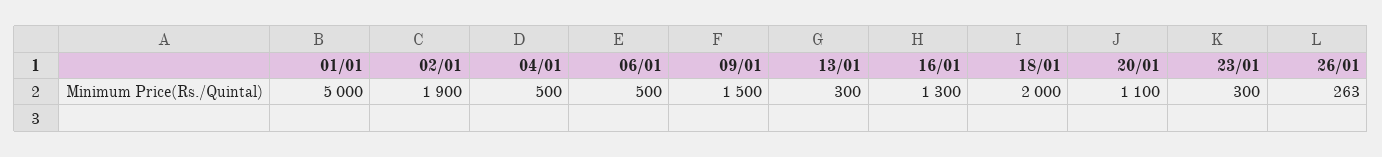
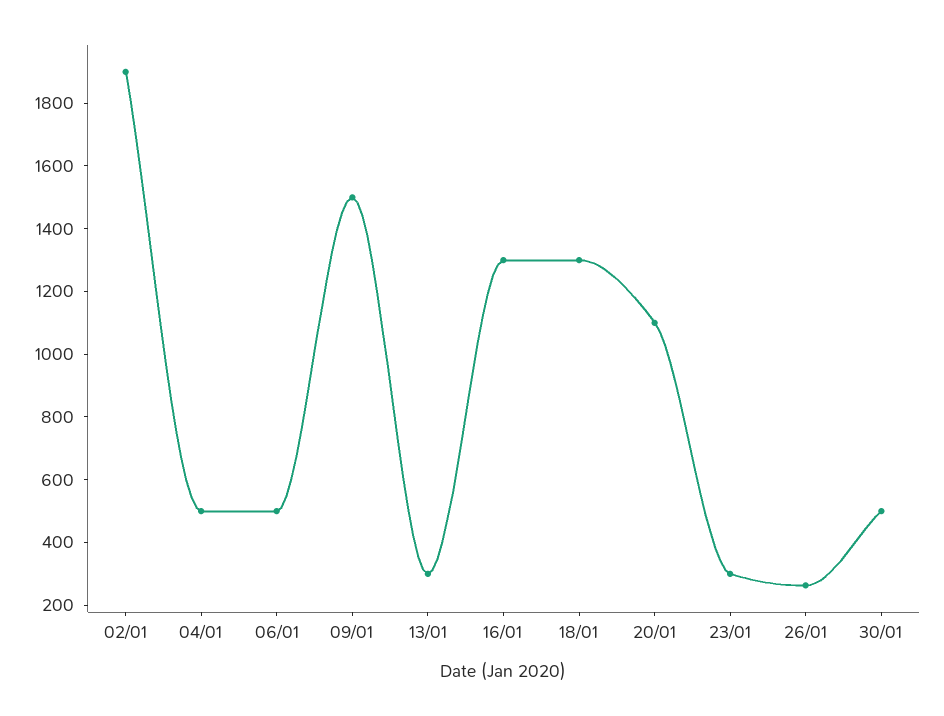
01/01: 5000 -> none
18/01: 2000 -> 1300
30/01: none -> 500

